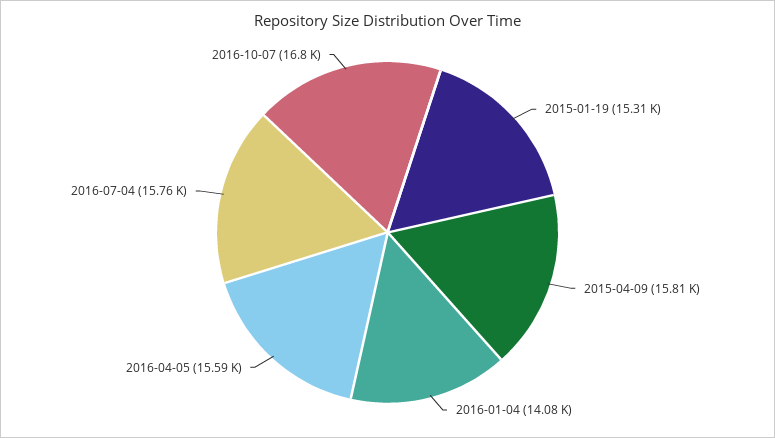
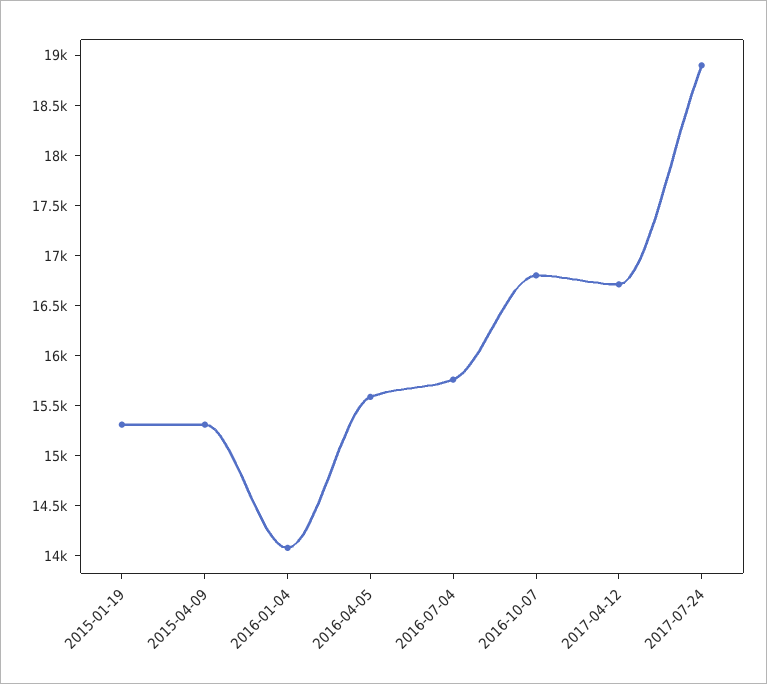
2015-04-09: 15810 -> 15300
2017-04-12: none -> 16700
2017-07-24: none -> 18900

